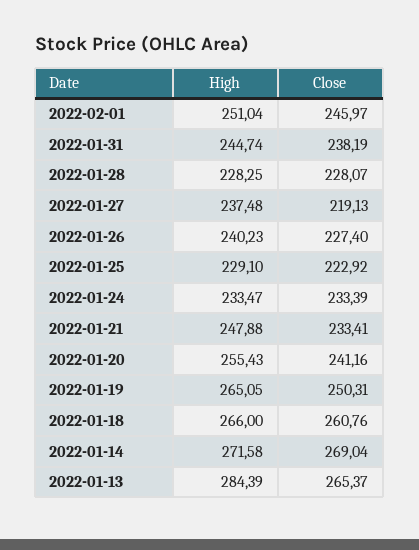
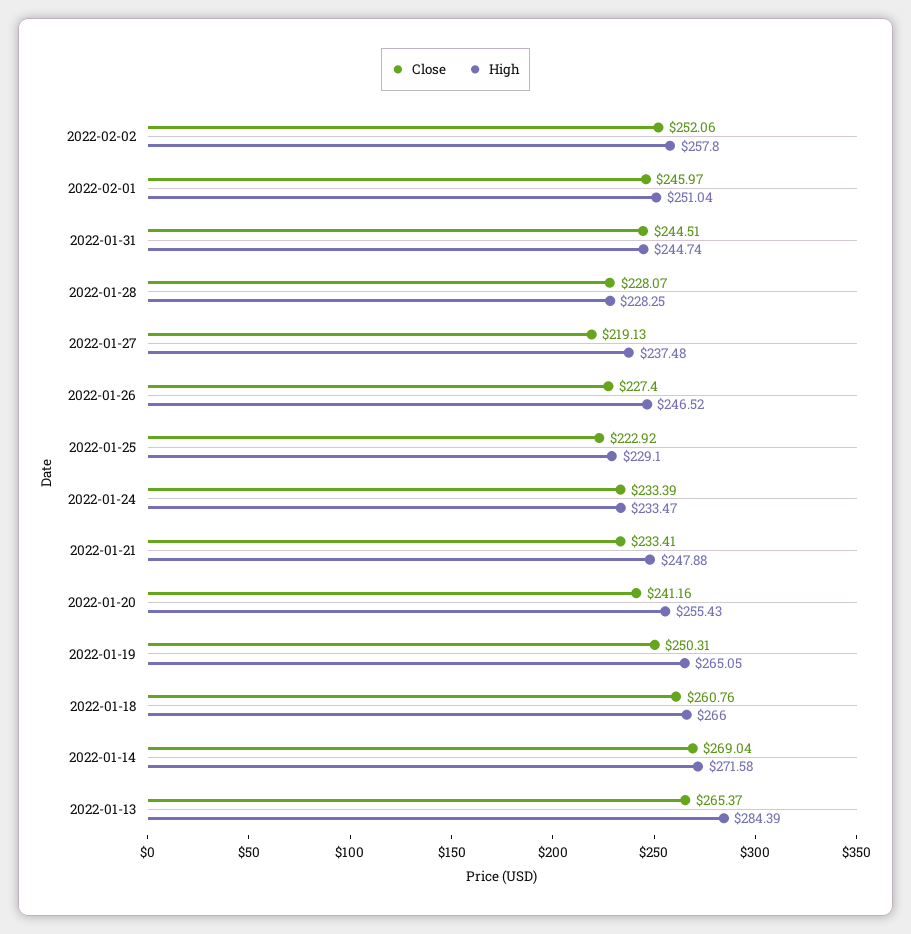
Close, 2022-01-31: 238.19 -> 244.51
High, 2022-01-26: 240.23 -> 246.52
Close, 2022-02-02: none -> 252.06
High, 2022-02-02: none -> 257.8

